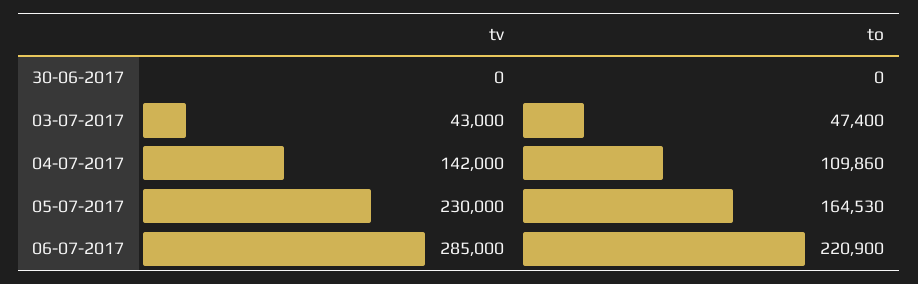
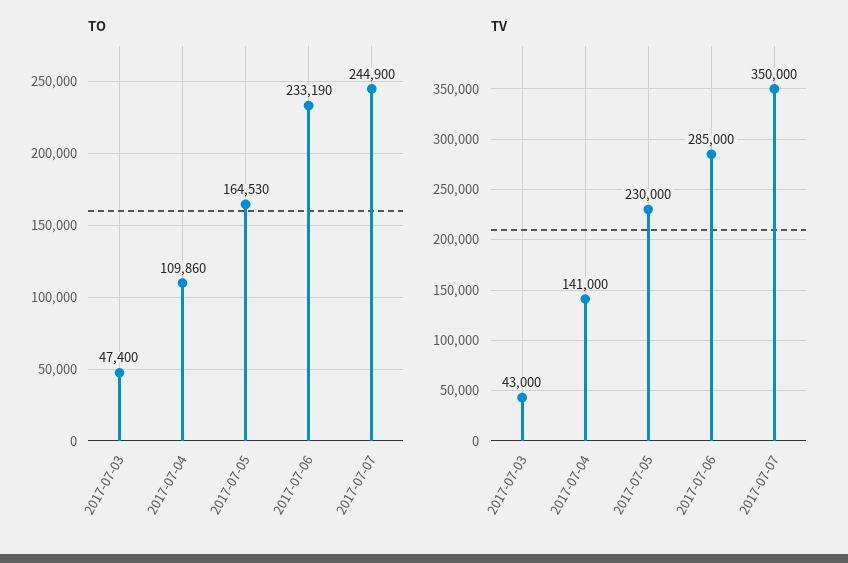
tv, 30-06-2017: 0 -> none
to, 30-06-2017: 0 -> none
tv, 04-07-2017: 142000 -> 141000
to, 06-07-2017: 220900 -> 233190
to, 2017-07-07: none -> 244900
tv, 2017-07-07: none -> 350000

